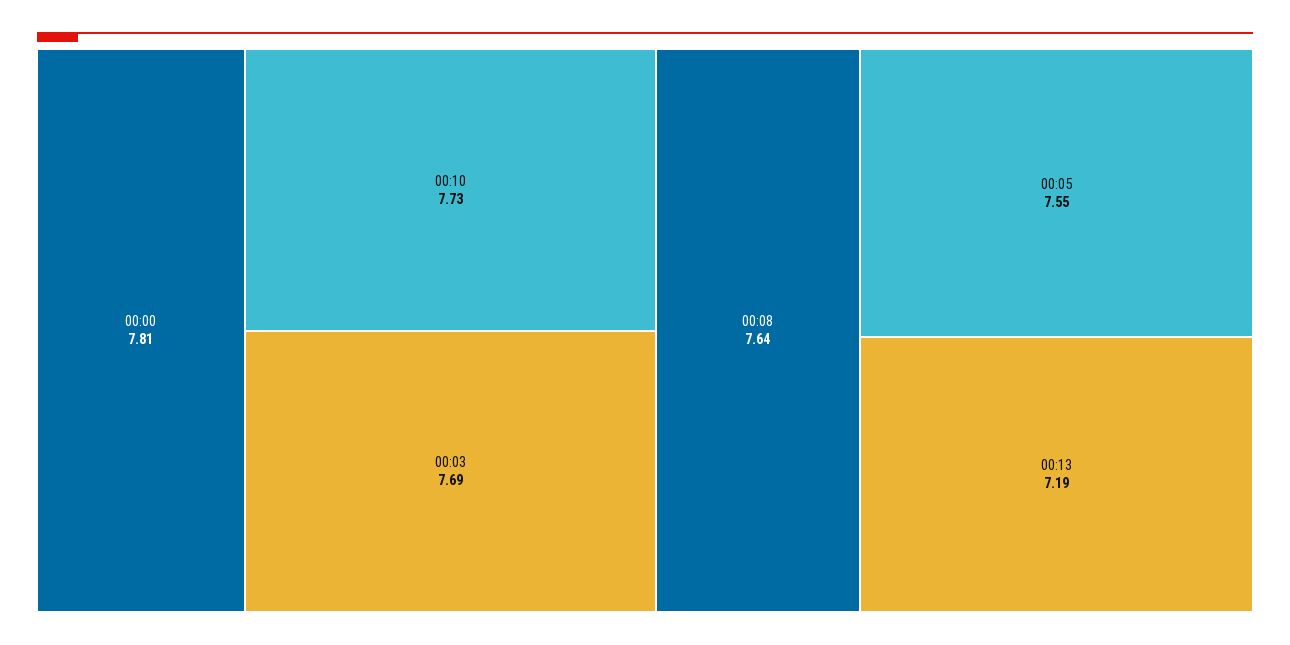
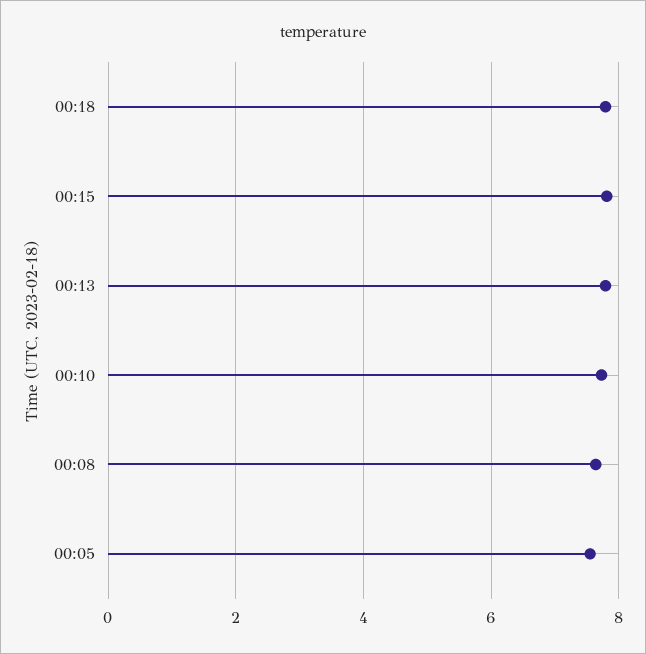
00:00: 7.81 -> none
00:03: 7.69 -> none
00:13: 7.19 -> 7.8
00:18: none -> 7.8
00:15: none -> 7.8

